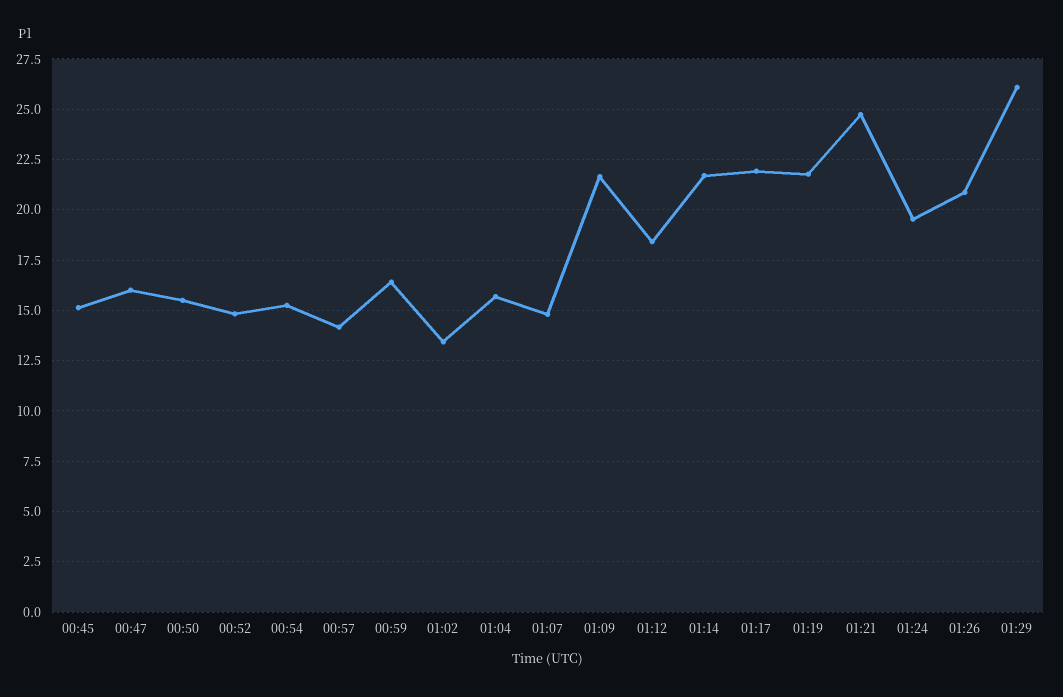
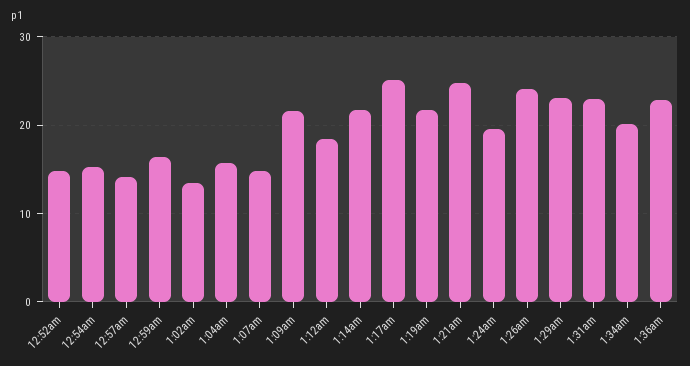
00:45: 15 -> none
00:47: 16 -> none
00:50: 15.5 -> none
01:17: 22 -> 25
01:26: 21 -> 24
01:29: 26 -> 23
1:31am: none -> 23
1:34am: none -> 20
1:36am: none -> 23

